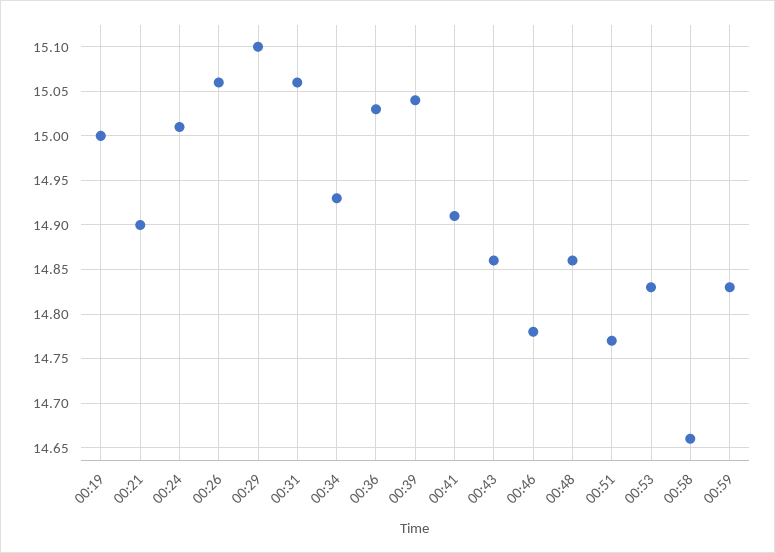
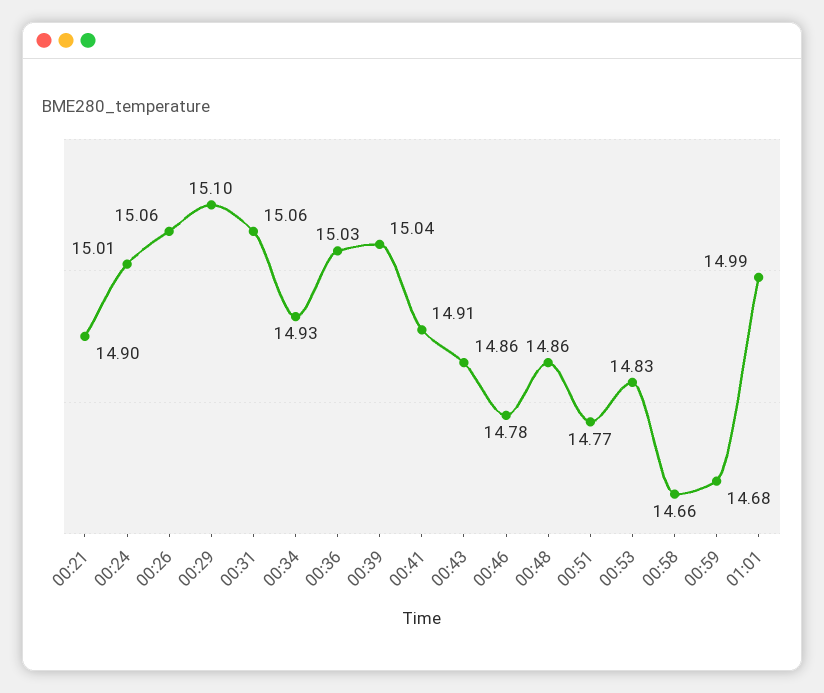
00:19: 15 -> none
00:59: 14.83 -> 14.68
01:01: none -> 14.99

